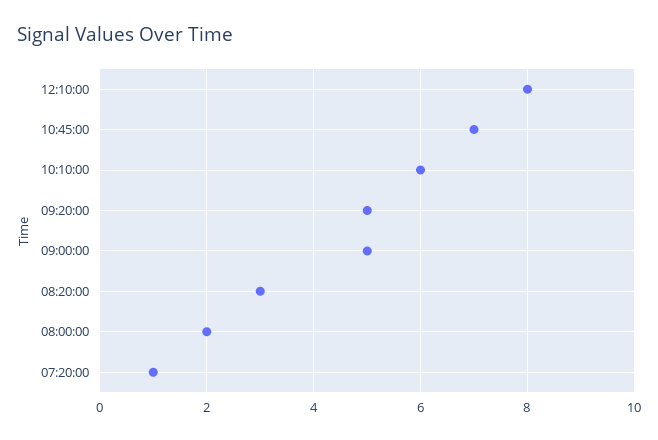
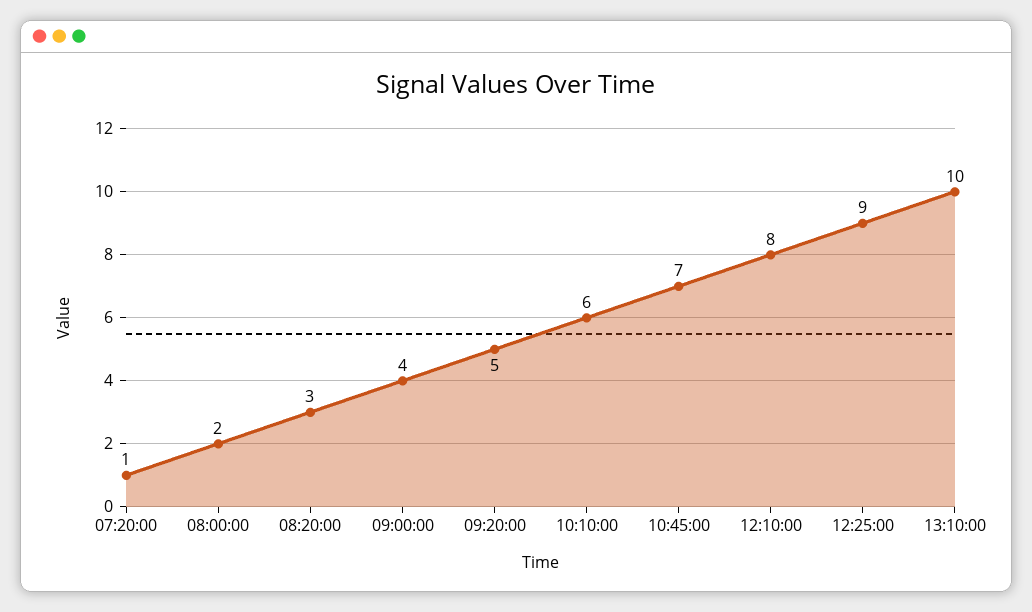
09:00:00: 5 -> 4
12:25:00: none -> 9
13:10:00: none -> 10

